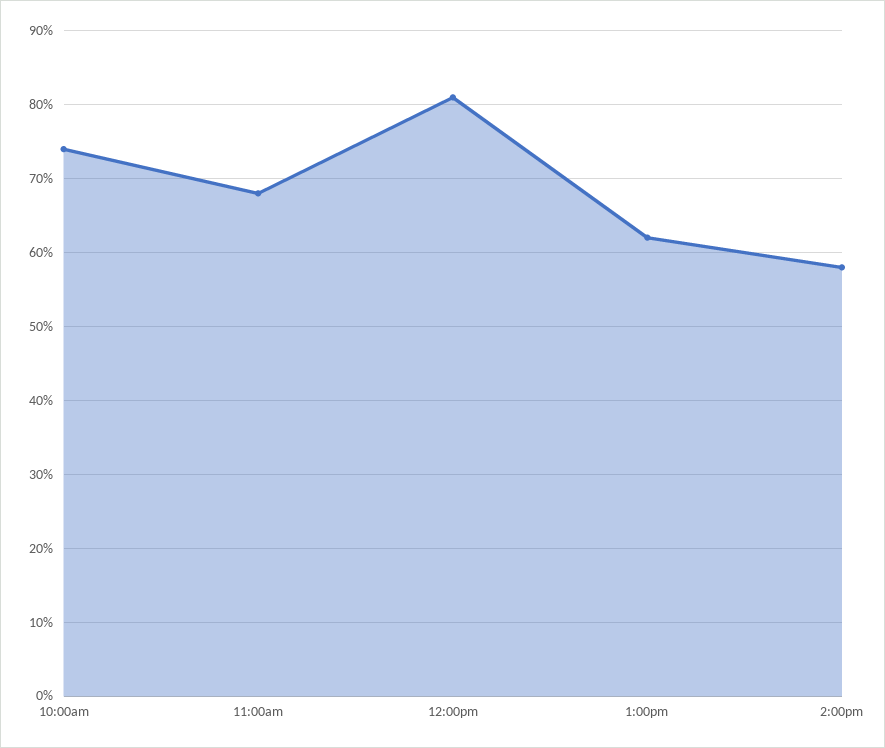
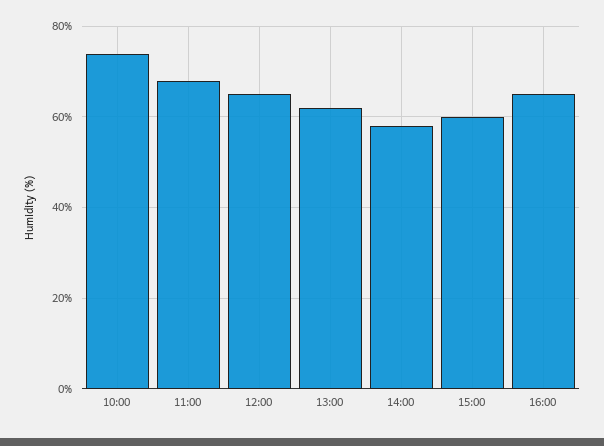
12:00pm: 81 -> 65
15:00: none -> 60
16:00: none -> 65

